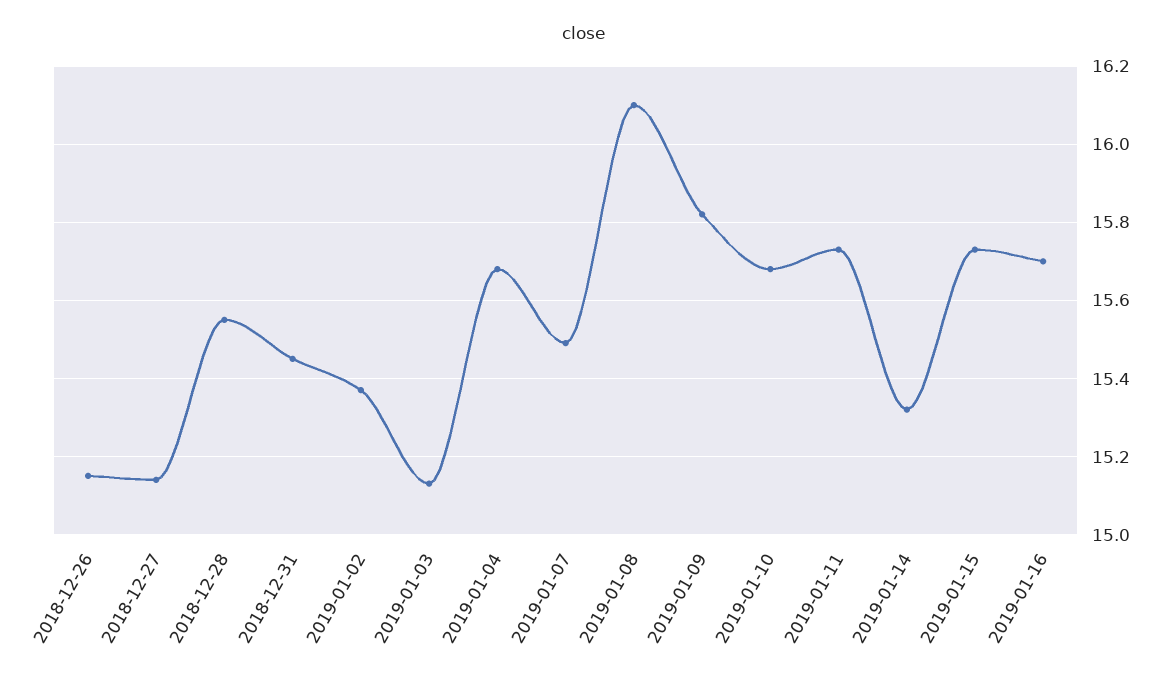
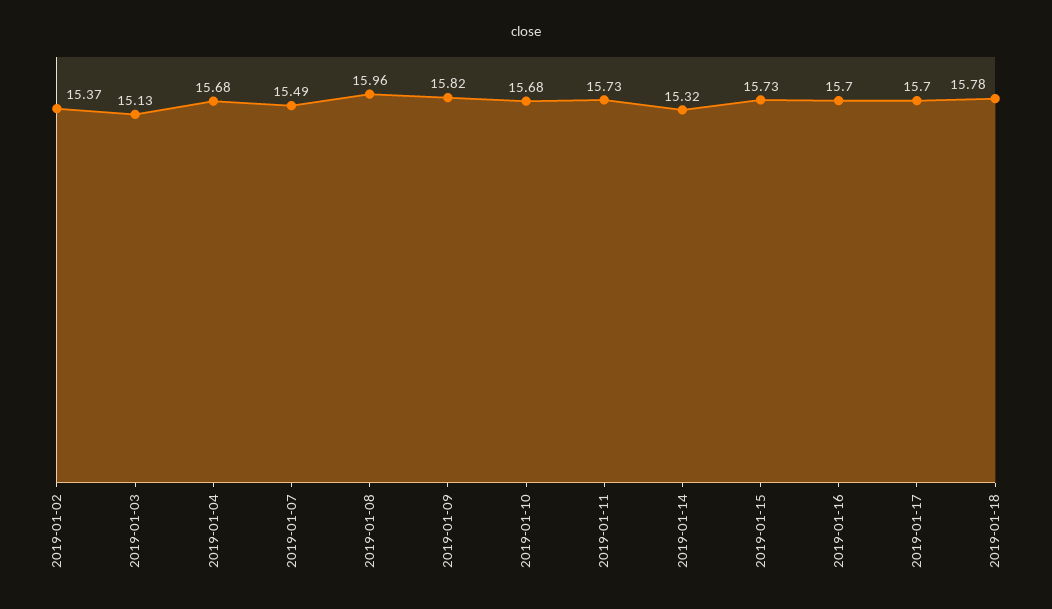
2018-12-26: 15.15 -> none
2018-12-27: 15.15 -> none
2018-12-28: 15.55 -> none
2018-12-31: 15.45 -> none
2019-01-08: 16.1 -> 15.96
2019-01-17: none -> 15.7
2019-01-18: none -> 15.78

